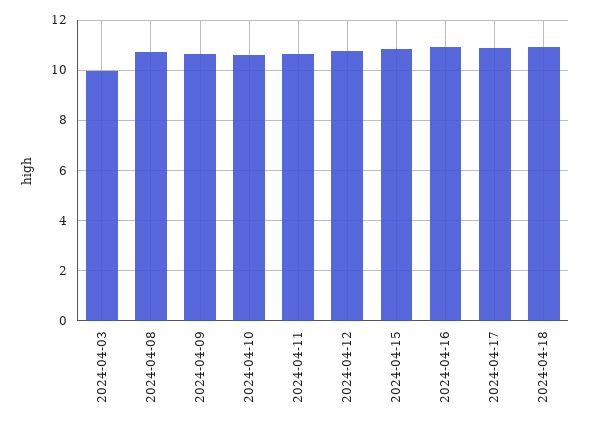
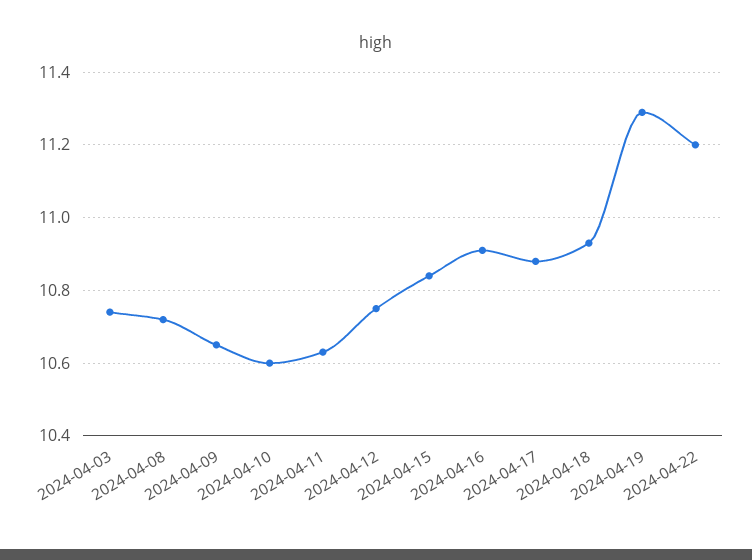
2024-04-03: 10 -> 10.75
2024-04-19: none -> 11.3
2024-04-22: none -> 11.2

